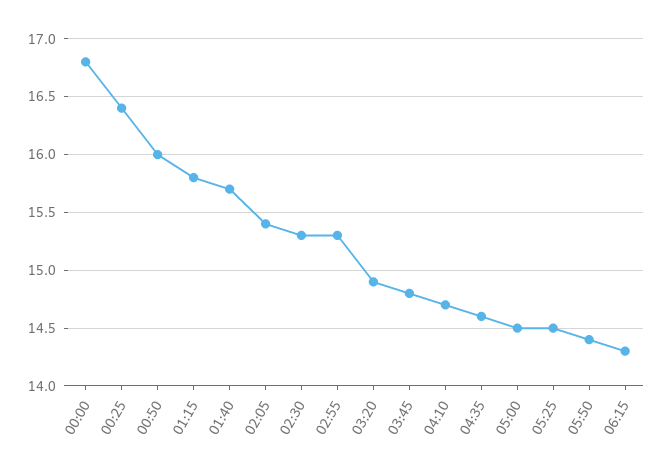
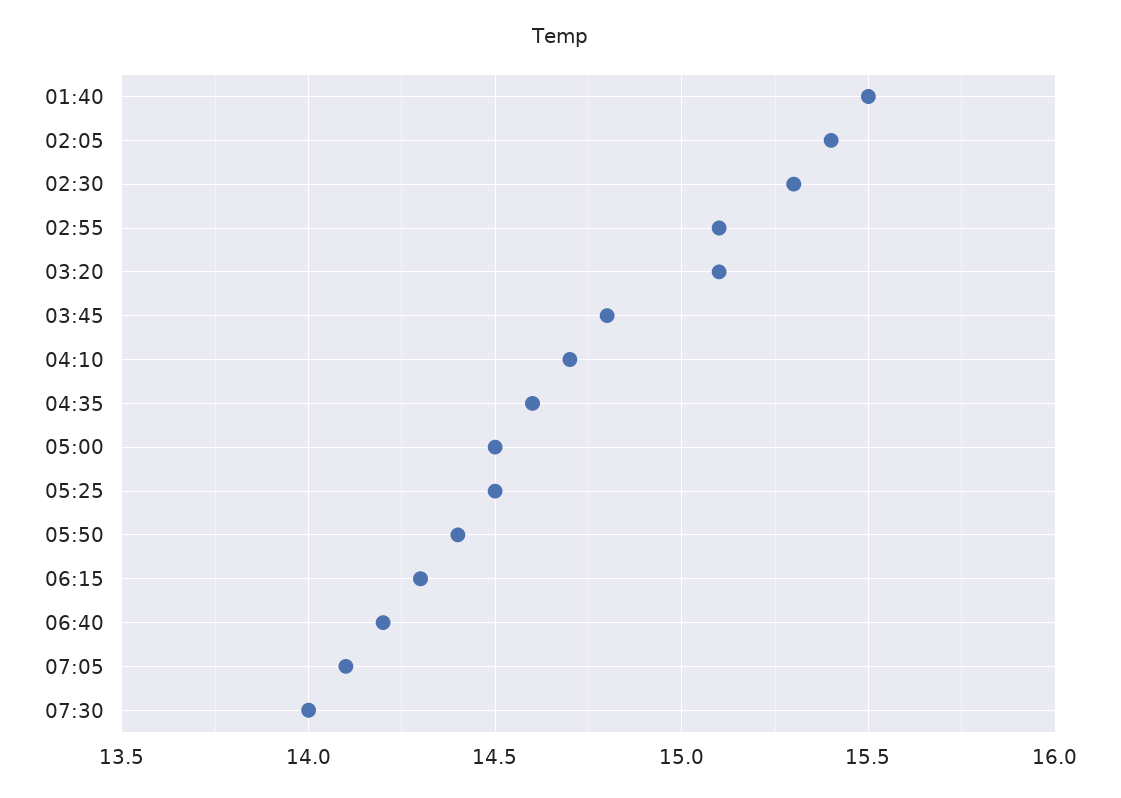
00:00: 16.8 -> none
00:25: 16.4 -> none
00:50: 16 -> none
01:15: 15.8 -> none
01:40: 15.7 -> 15.5
02:55: 15.3 -> 15.1
03:20: 14.9 -> 15.1
06:40: none -> 14.2
07:05: none -> 14.1
07:30: none -> 14

